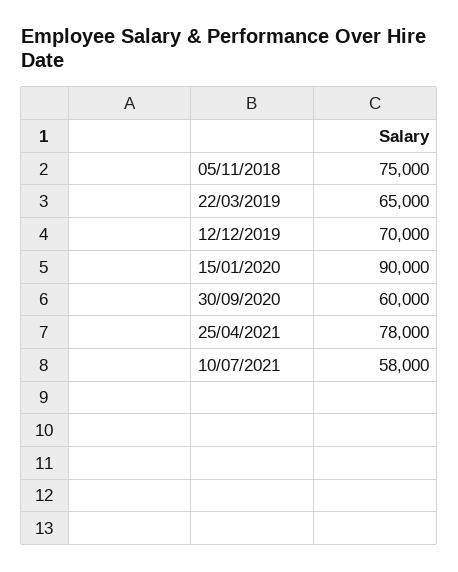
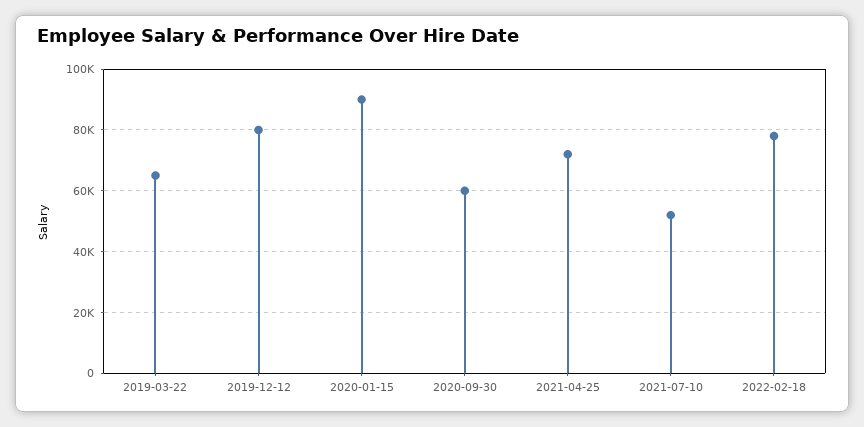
05/11/2018: 75000 -> none
12/12/2019: 70000 -> 80000
25/04/2021: 78000 -> 72000
10/07/2021: 58000 -> 52000
2022-02-18: none -> 78000

